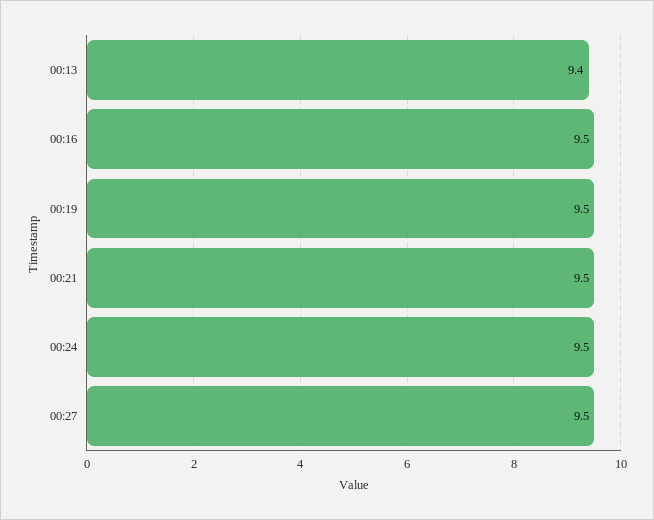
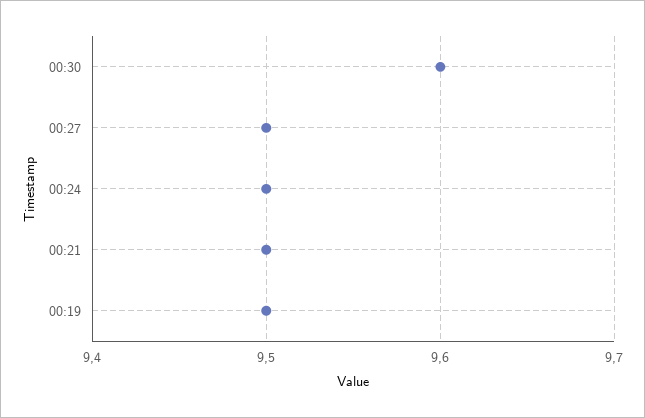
00:13: 9.4 -> none
00:16: 9.5 -> none
00:30: none -> 9.6

